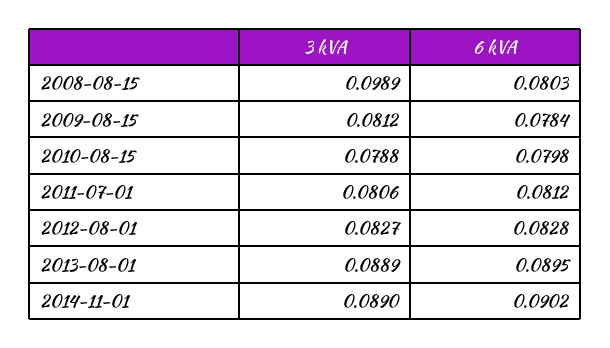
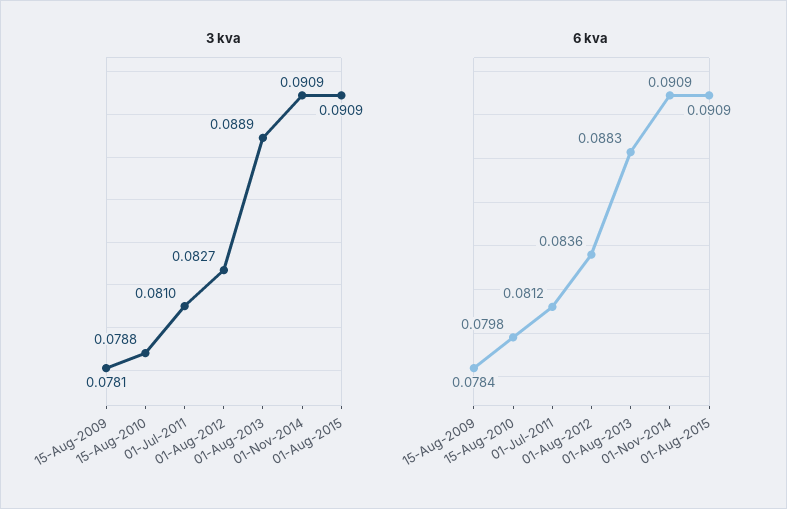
3 kVA, 2008-08-15: 0.0989 -> none
6 kVA, 2008-08-15: 0.0803 -> none
3 kVA, 2009-08-15: 0.0812 -> 0.0781
3 kVA, 2011-07-01: 0.0806 -> 0.081
6 kVA, 2012-08-01: 0.0828 -> 0.0836
6 kVA, 2013-08-01: 0.0895 -> 0.0883
3 kVA, 2014-11-01: 0.089 -> 0.0909
6 kVA, 2014-11-01: 0.0902 -> 0.0909
3 kVA, 01-Aug-2015: none -> 0.0909
6 kVA, 01-Aug-2015: none -> 0.0909

